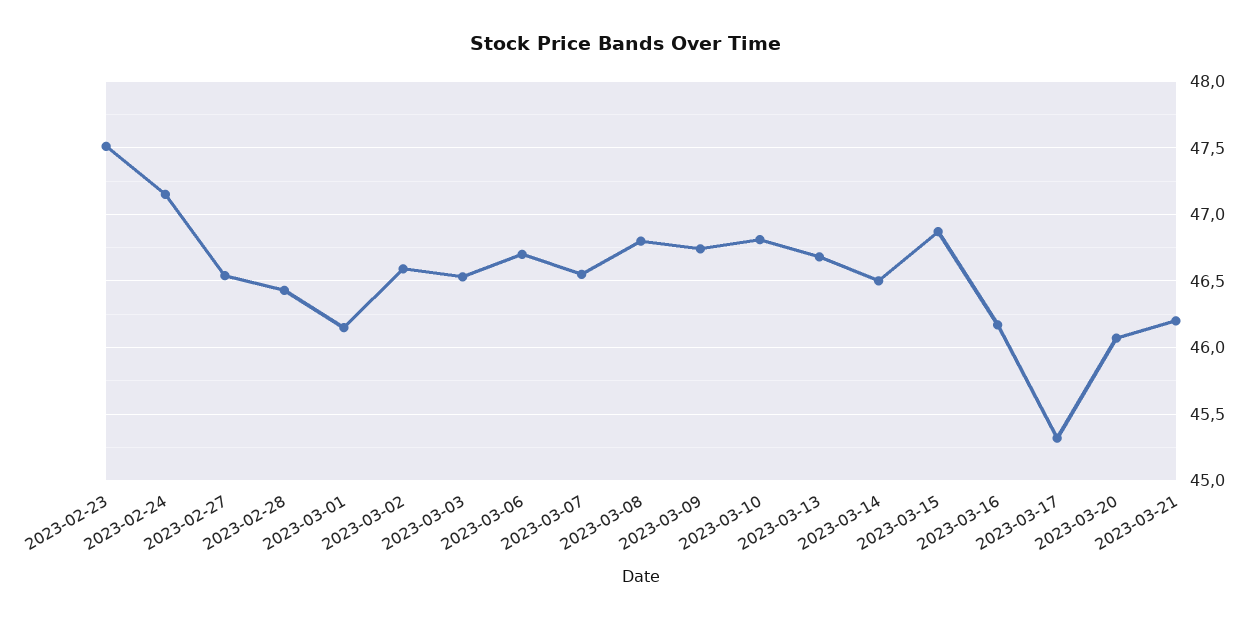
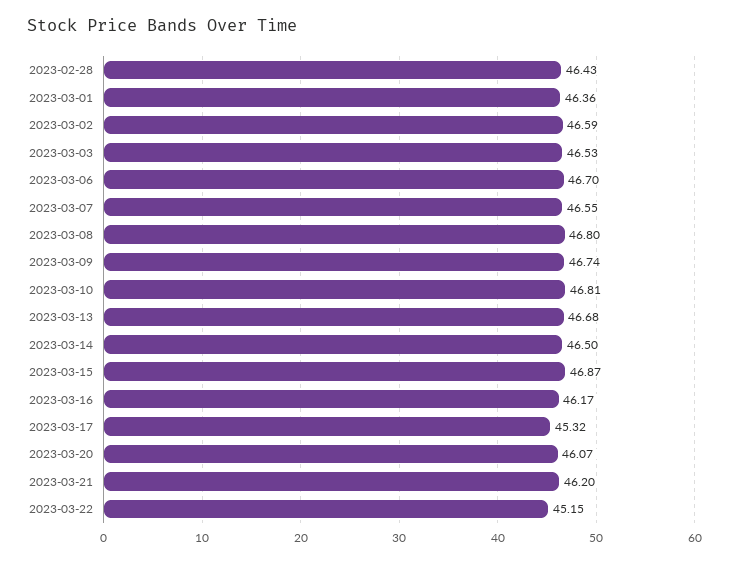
2023-02-23: 47.5 -> none
2023-02-24: 47.15 -> none
2023-02-27: 46.55 -> none
2023-03-01: 46.15 -> 46.36
2023-03-22: none -> 45.15

